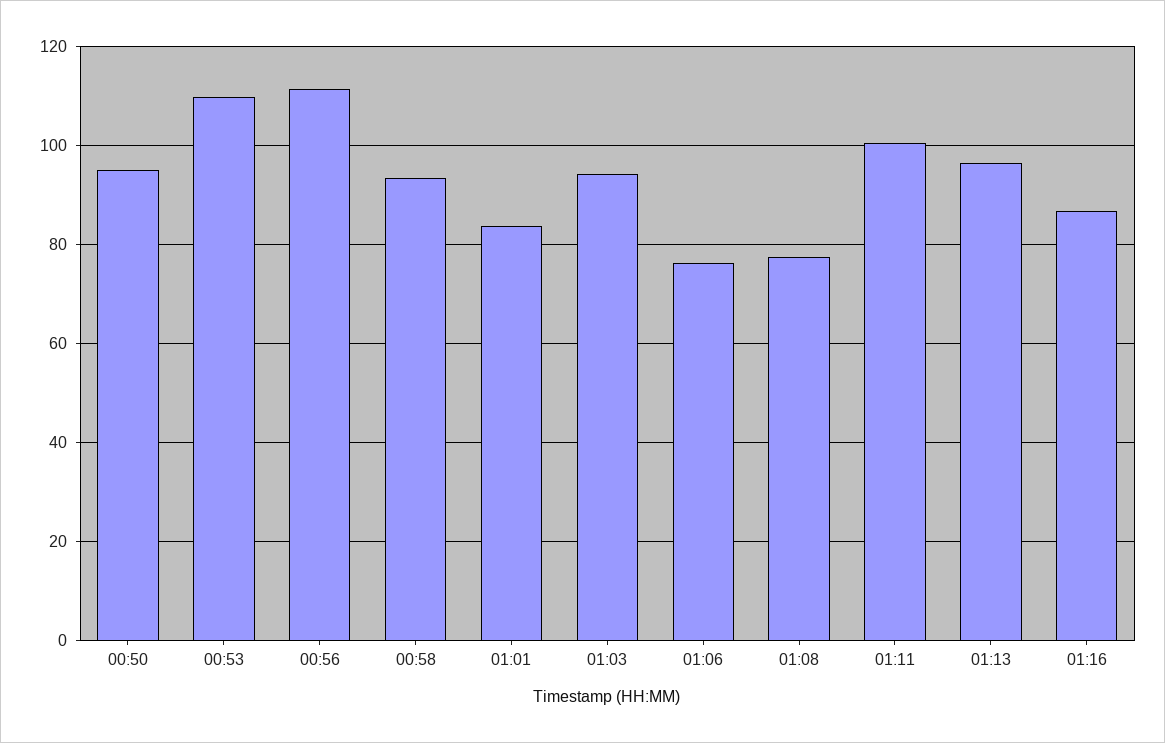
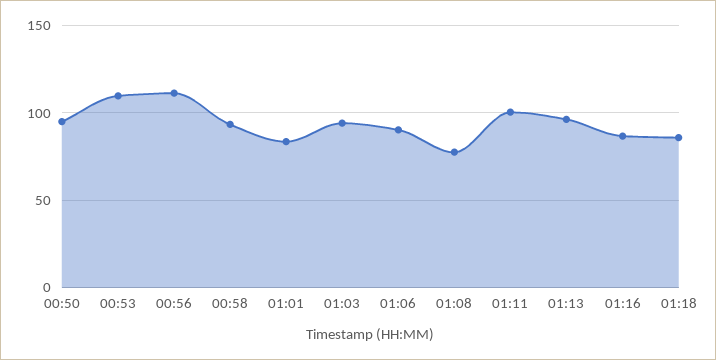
01:06: 76 -> 90
01:18: none -> 85

